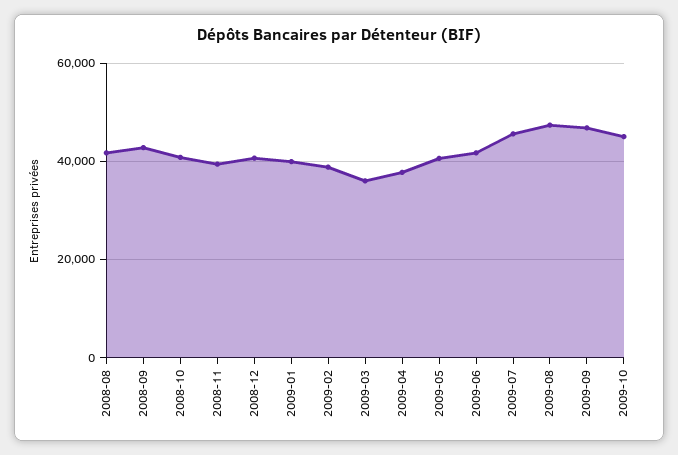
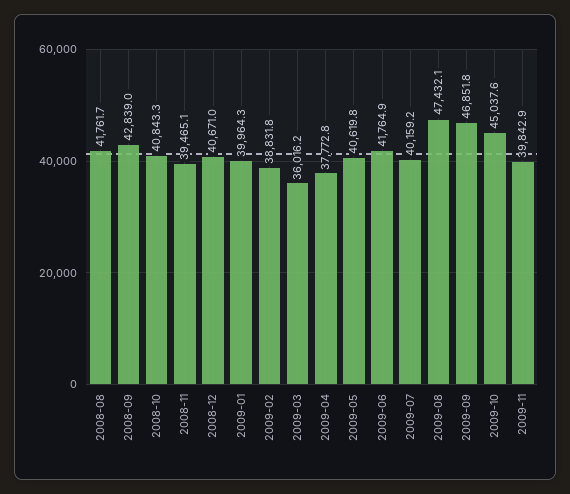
2009-07: 46000 -> 40159.2
2009-11: none -> 39842.9

